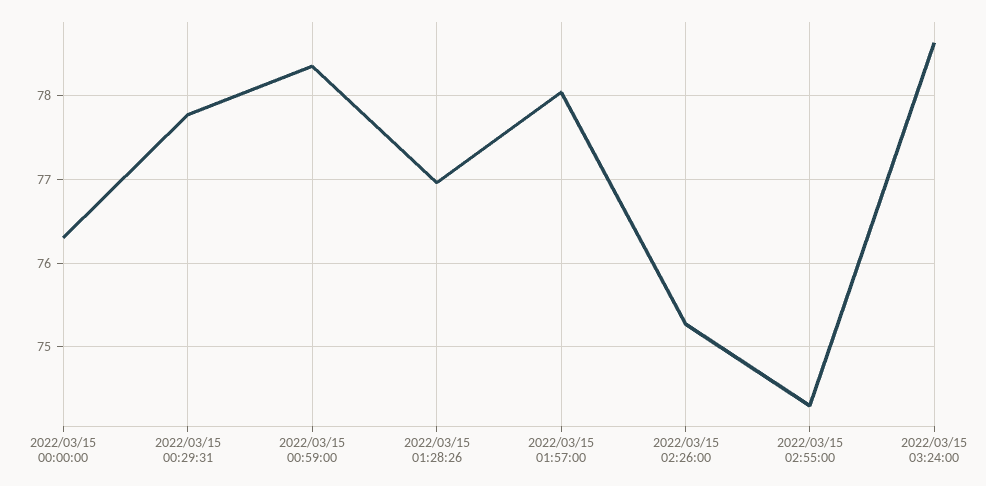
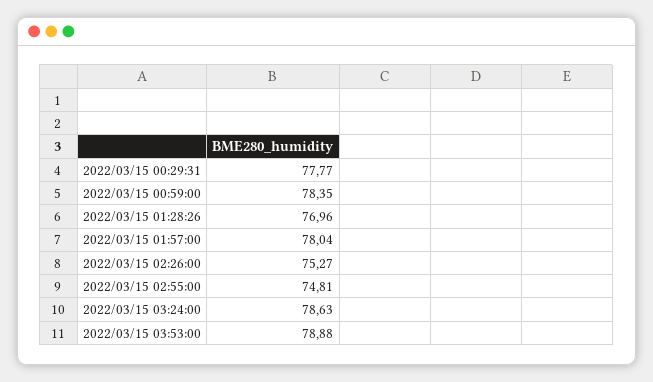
2022/03/15 00:00:00: 76.3 -> none
2022/03/15 02:55:00: 74.3 -> 74.81
2022/03/15 03:53:00: none -> 78.88

